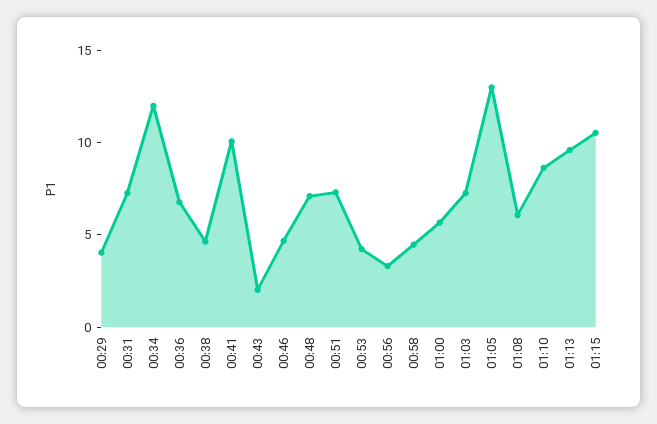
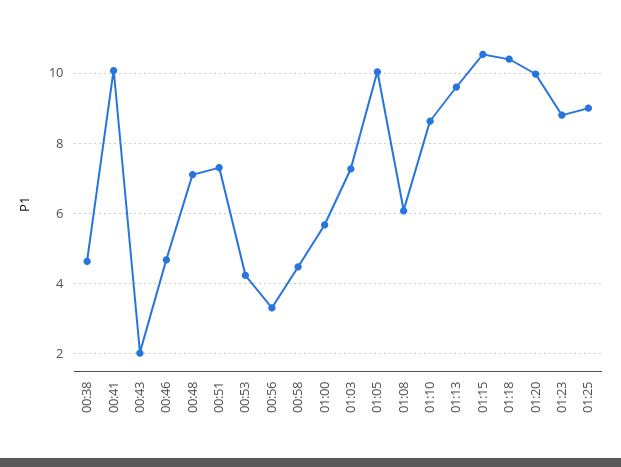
00:29: 4 -> none
00:31: 7 -> none
00:34: 12 -> none
00:36: 7 -> none
01:05: 13 -> 10
01:18: none -> 10.4
01:20: none -> 10
01:23: none -> 8.8
01:25: none -> 9

